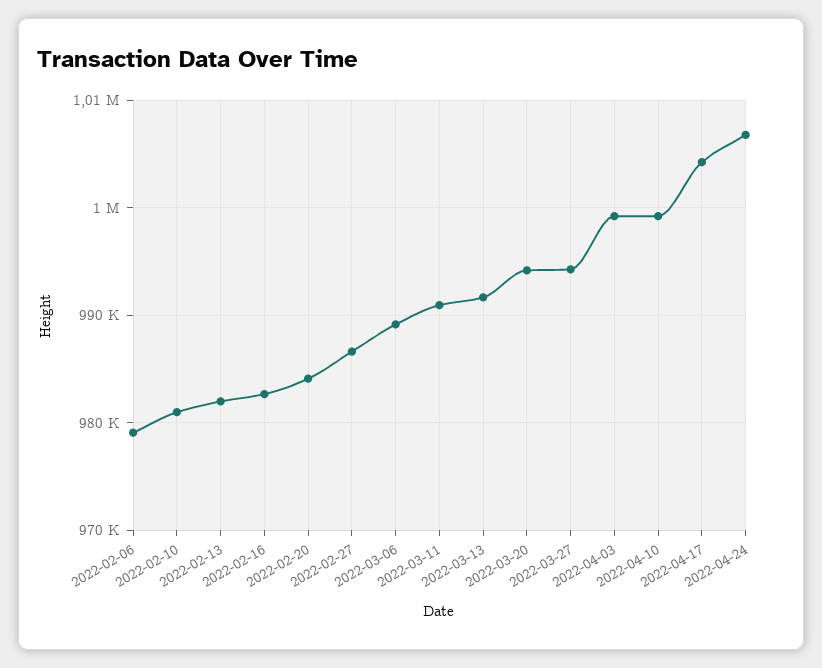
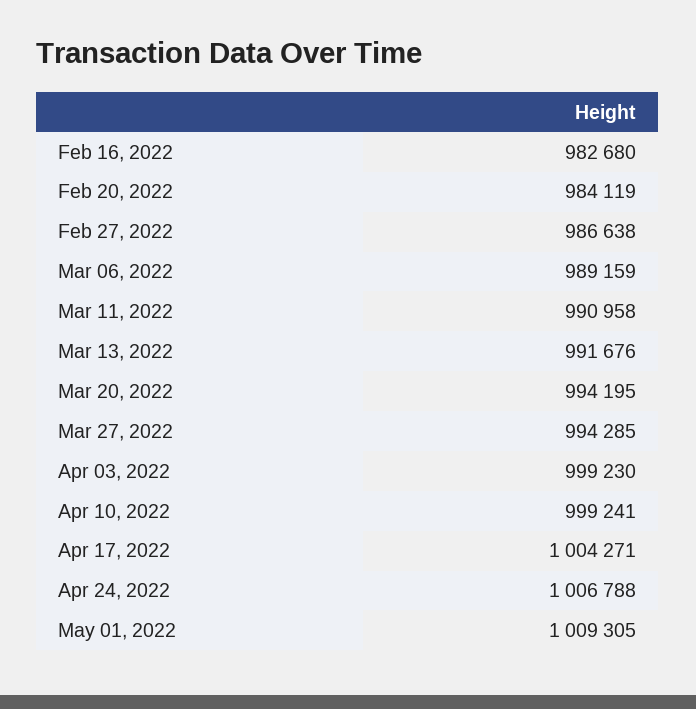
2022-02-06: 979000 -> none
2022-02-10: 981000 -> none
2022-02-13: 982000 -> none
May 01, 2022: none -> 1009305

